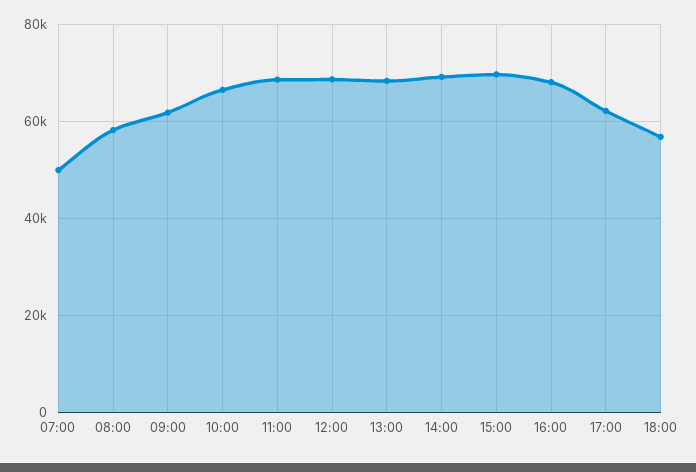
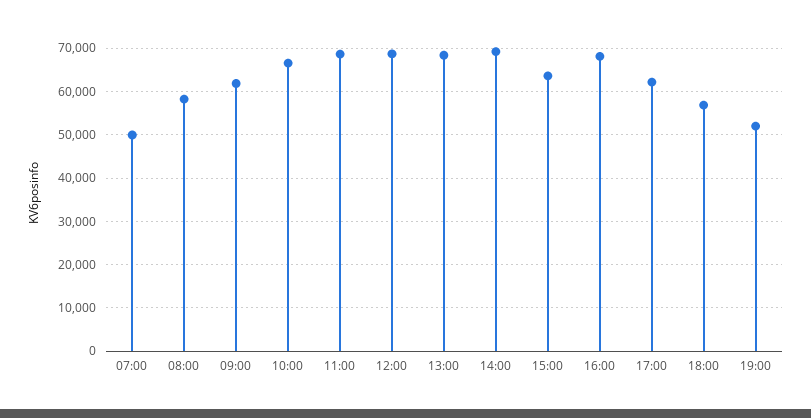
15:00: 70000 -> 64000
19:00: none -> 52000

